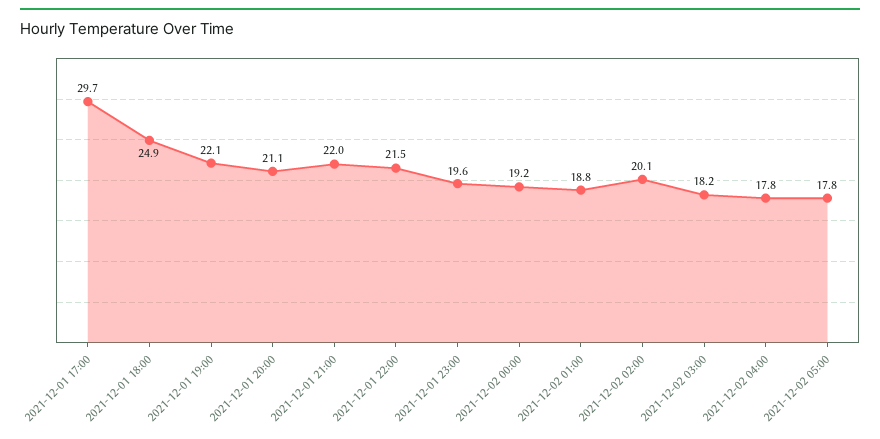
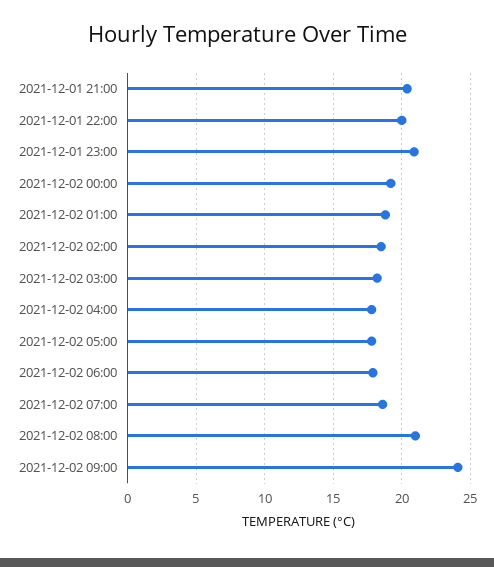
2021-12-01 17:00: 29.7 -> none
2021-12-01 18:00: 24.9 -> none
2021-12-01 19:00: 22.1 -> none
2021-12-01 20:00: 21.1 -> none
2021-12-01 21:00: 22 -> 20.5
2021-12-01 22:00: 21.5 -> 20
2021-12-01 23:00: 19.6 -> 21
2021-12-02 02:00: 20.1 -> 18.5
2021-12-02 06:00: none -> 18
2021-12-02 07:00: none -> 18.5
2021-12-02 08:00: none -> 21
2021-12-02 09:00: none -> 24

